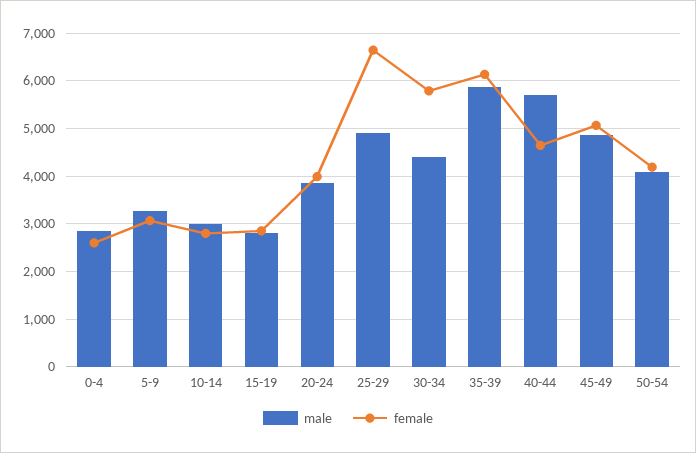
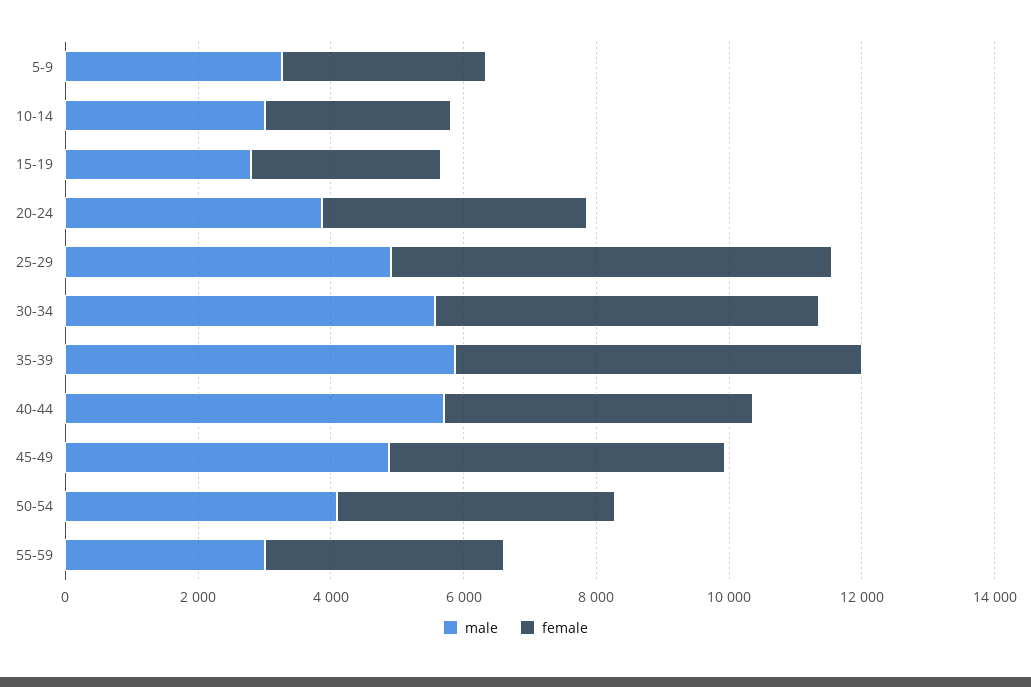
male, 0-4: 2800 -> none
female, 0-4: 2600 -> none
male, 30-34: 4400 -> 5500
male, 55-59: none -> 3000
female, 55-59: none -> 3500

